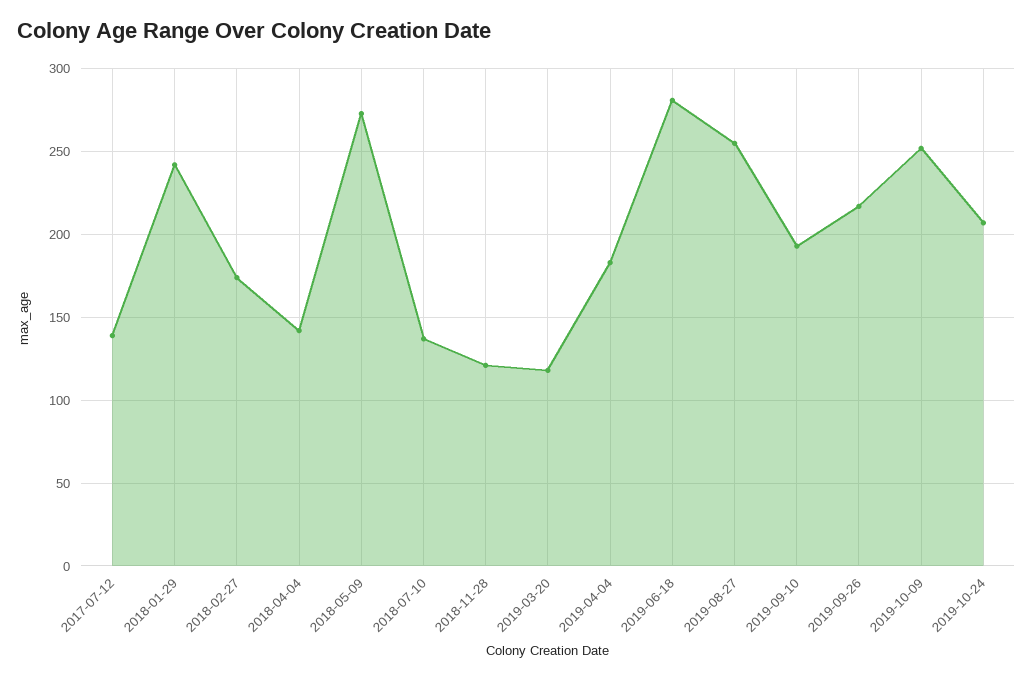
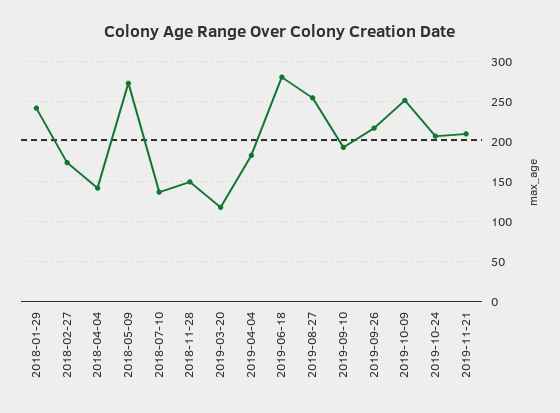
2017-07-12: 140 -> none
2018-11-28: 120 -> 150
2019-11-21: none -> 210

